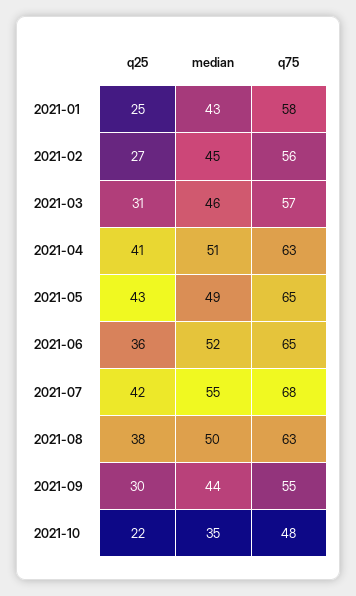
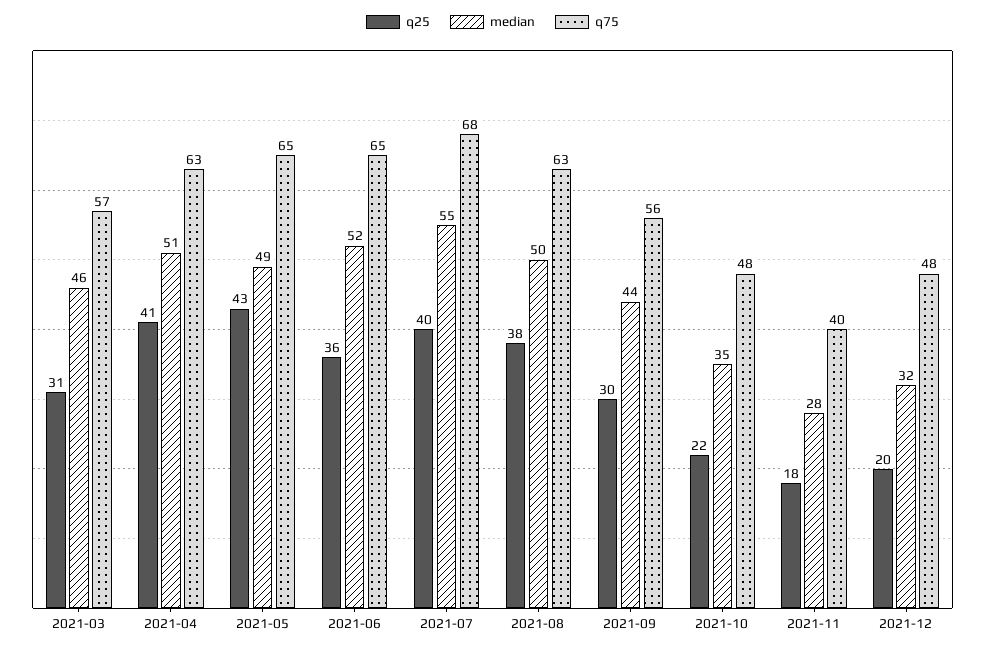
q25, 2021-01: 25 -> none
median, 2021-01: 43 -> none
q75, 2021-01: 58 -> none
q25, 2021-02: 27 -> none
median, 2021-02: 45 -> none
q75, 2021-02: 56 -> none
q25, 2021-07: 42 -> 40
q75, 2021-09: 55 -> 56
q25, 2021-11: none -> 18
median, 2021-11: none -> 28
q75, 2021-11: none -> 40
q25, 2021-12: none -> 20
median, 2021-12: none -> 32
q75, 2021-12: none -> 48

